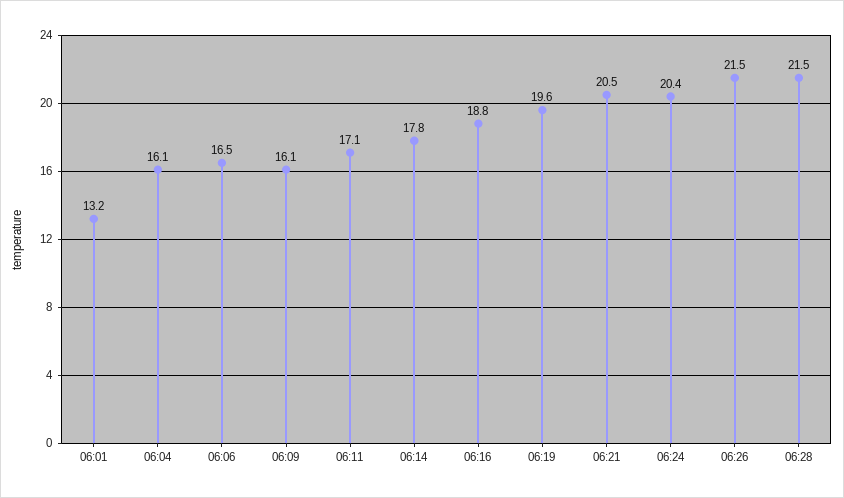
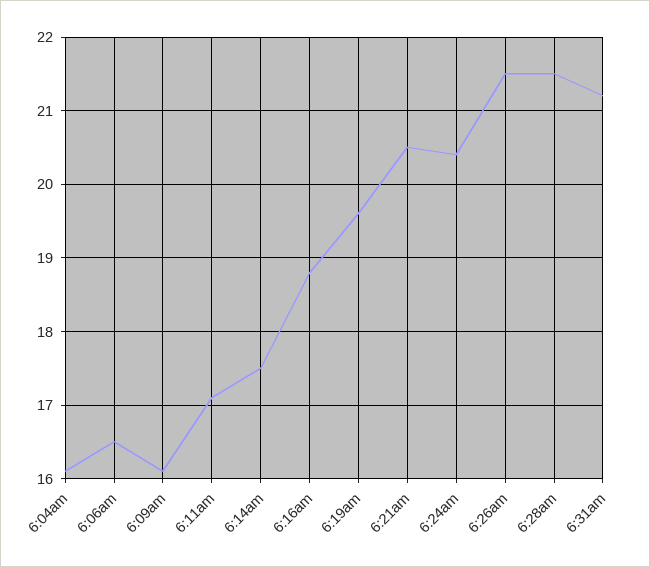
06:01: 13.2 -> none
06:14: 17.8 -> 17.5
6:31am: none -> 21.2

